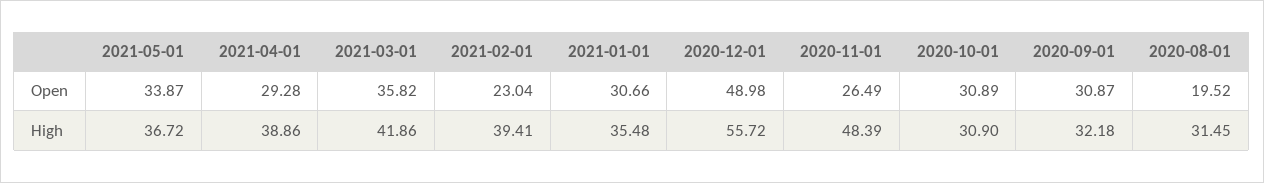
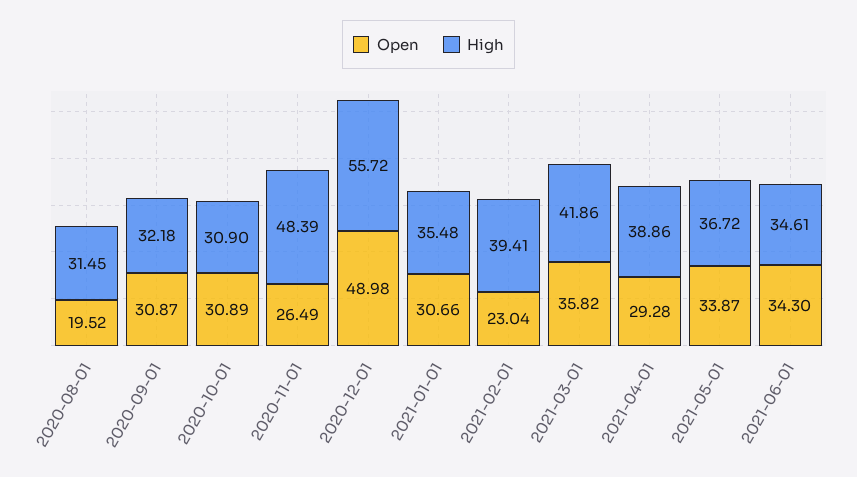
Open, 2021-06-01: none -> 34.3
High, 2021-06-01: none -> 34.61

